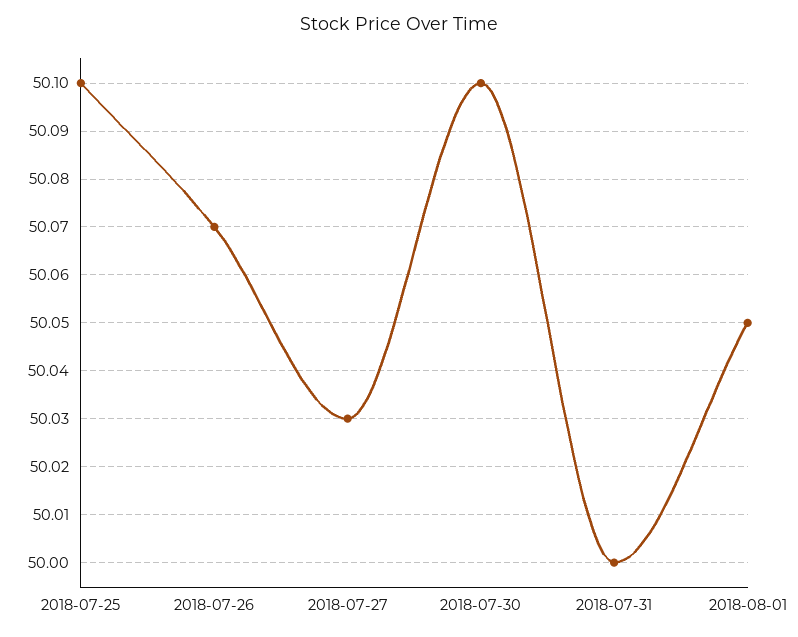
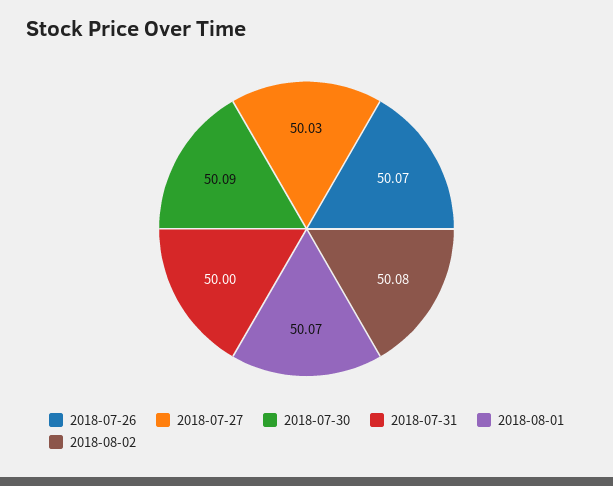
2018-07-25: 50.1 -> none
2018-07-30: 50.1 -> 50.09
2018-08-01: 50.05 -> 50.07
2018-08-02: none -> 50.08

